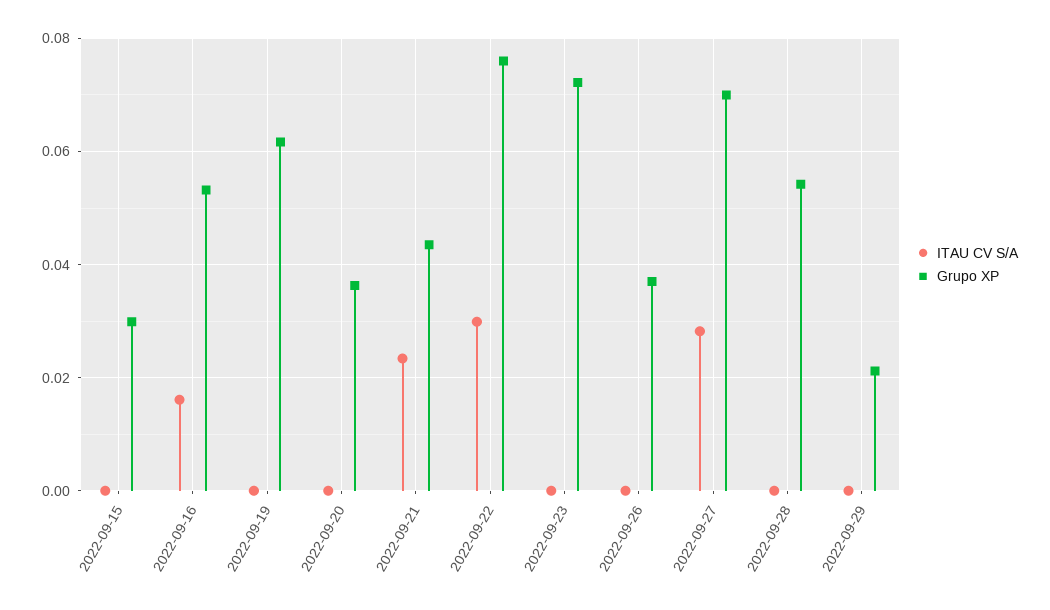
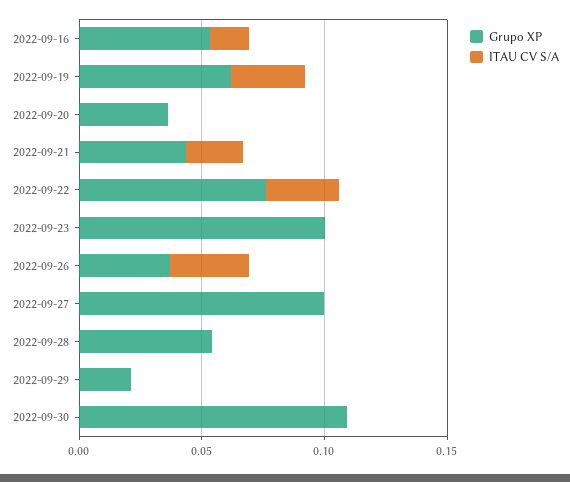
ITAU CV S/A, 2022-09-15: 0 -> none
Grupo XP, 2022-09-15: 0.03 -> none
ITAU CV S/A, 2022-09-19: 0 -> 0.03
Grupo XP, 2022-09-23: 0.072 -> 0.1
ITAU CV S/A, 2022-09-26: 0 -> 0.03
ITAU CV S/A, 2022-09-27: 0.028 -> 0
Grupo XP, 2022-09-27: 0.07 -> 0.1
Grupo XP, 2022-09-30: none -> 0.11
ITAU CV S/A, 2022-09-30: none -> 0

